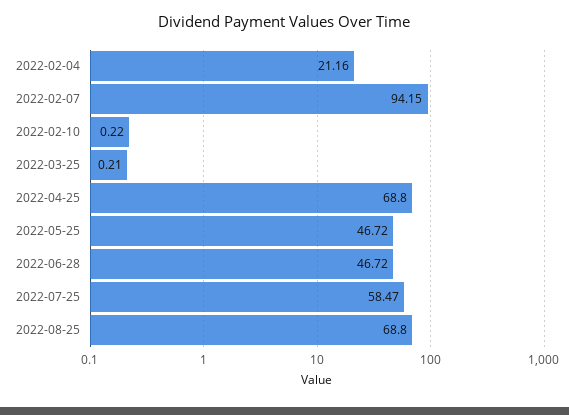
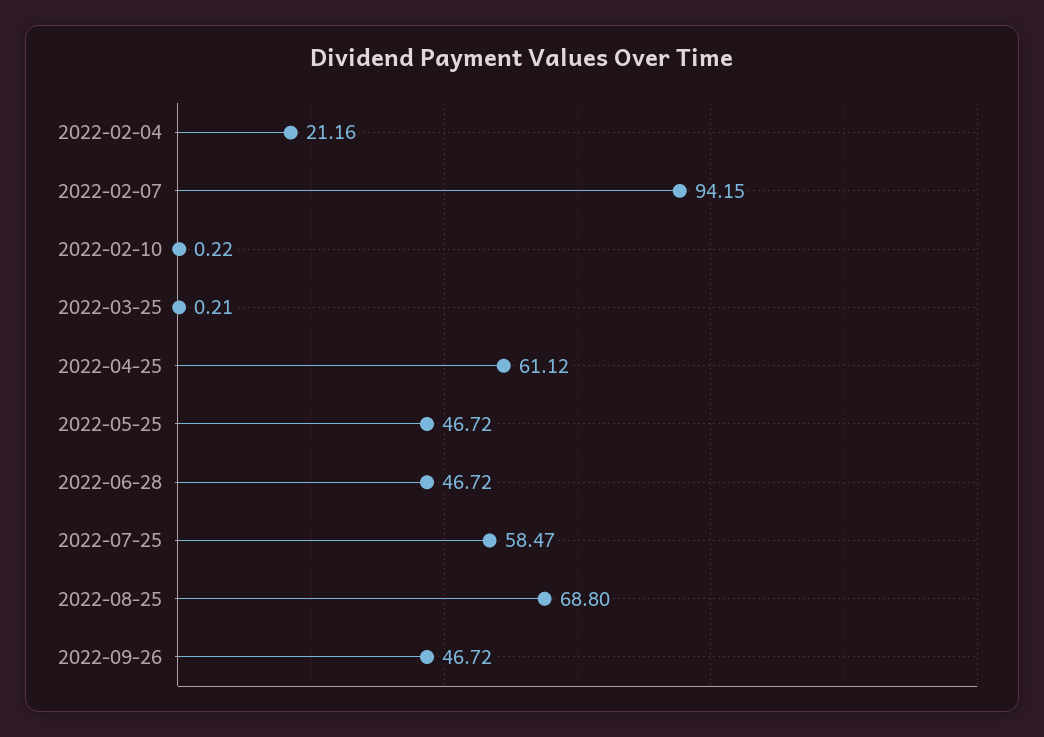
2022-04-25: 68.8 -> 61.12
2022-09-26: none -> 46.72

